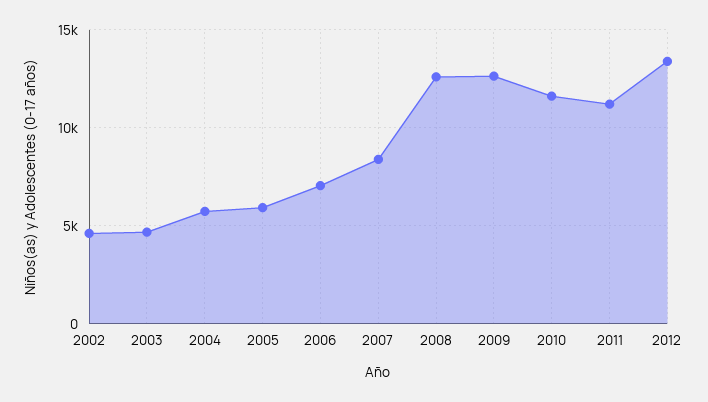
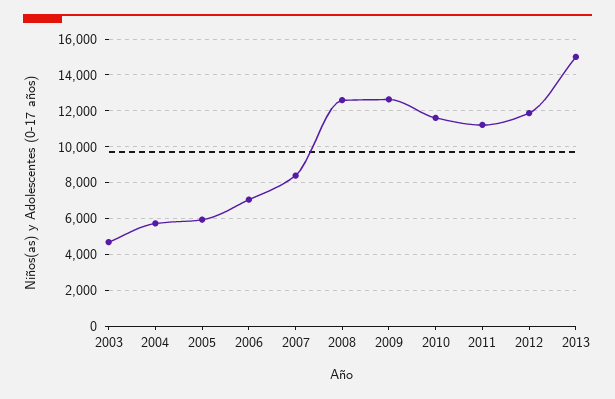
2002: 4500 -> none
2012: 13500 -> 12000
2013: none -> 15000

